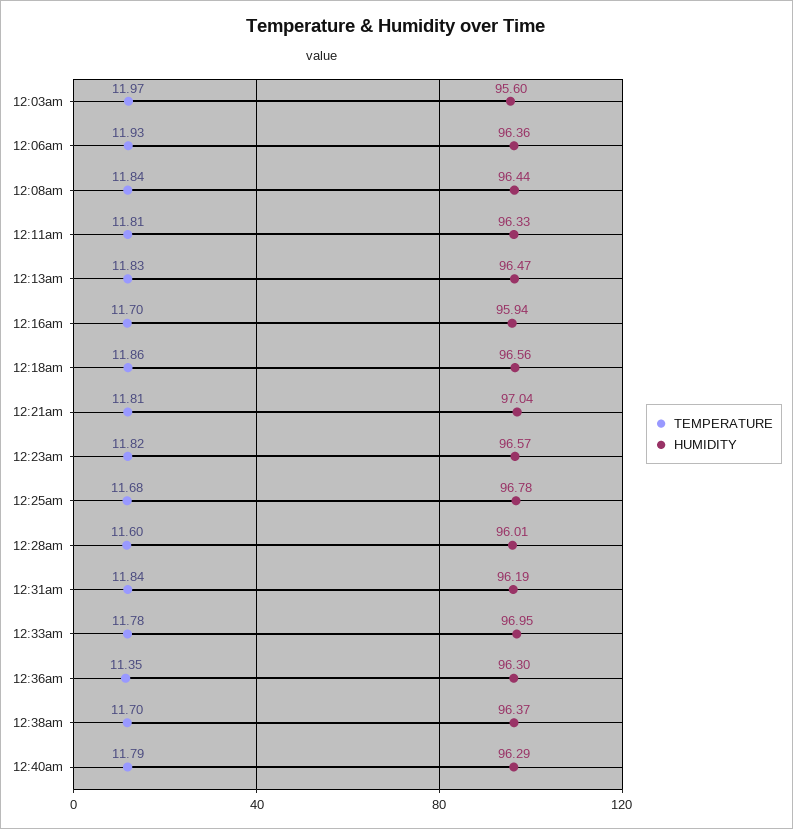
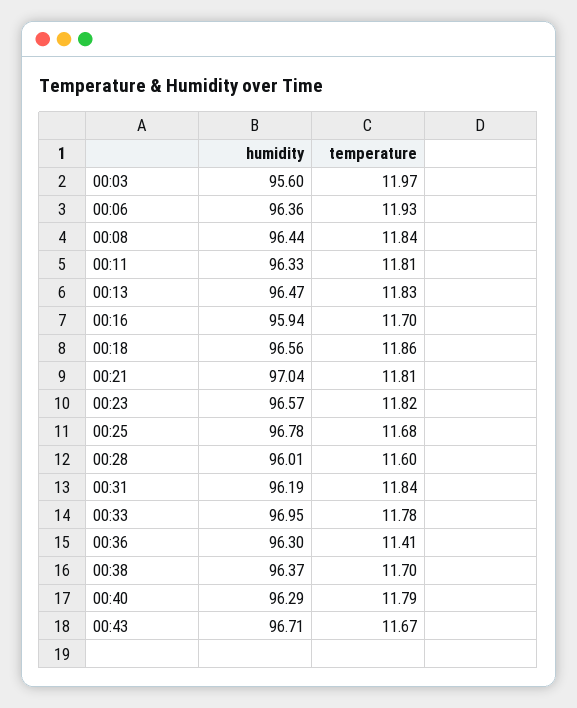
TEMPERATURE, 12:36am: 11.35 -> 11.41
HUMIDITY, 00:43: none -> 96.71
TEMPERATURE, 00:43: none -> 11.67

